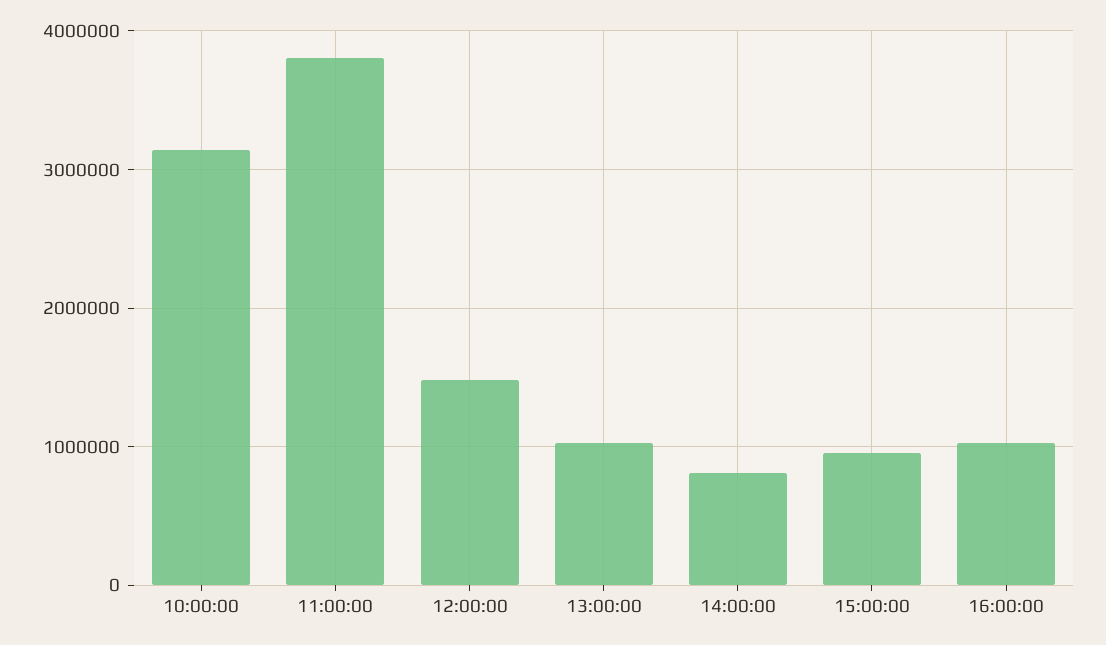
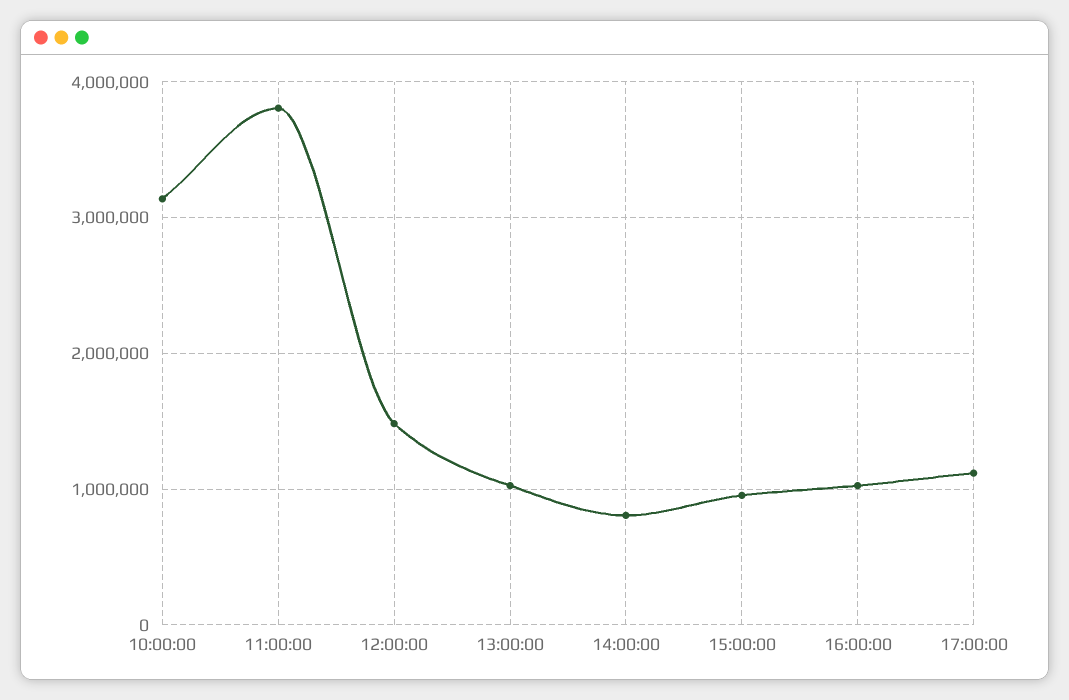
17:00:00: none -> 1100000

